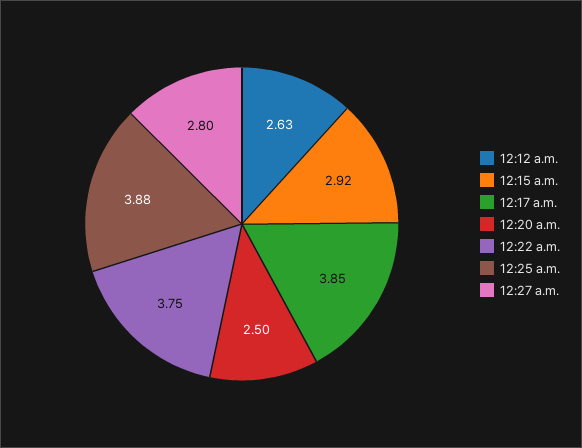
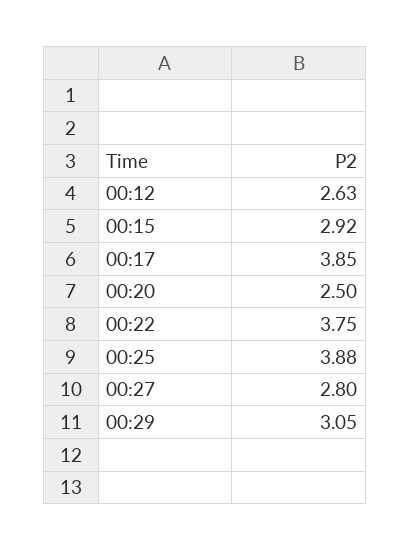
00:29: none -> 3.05

